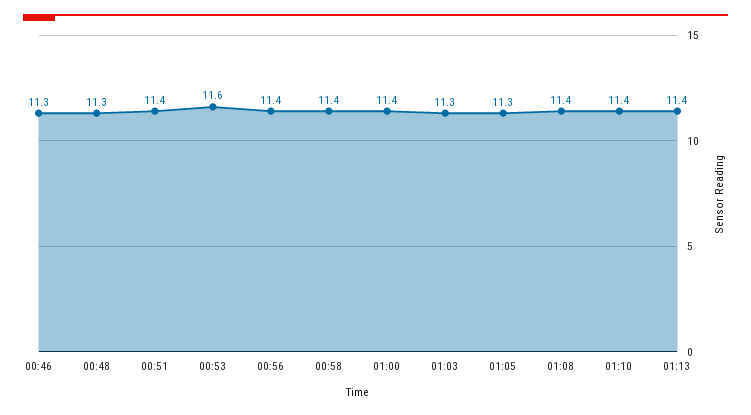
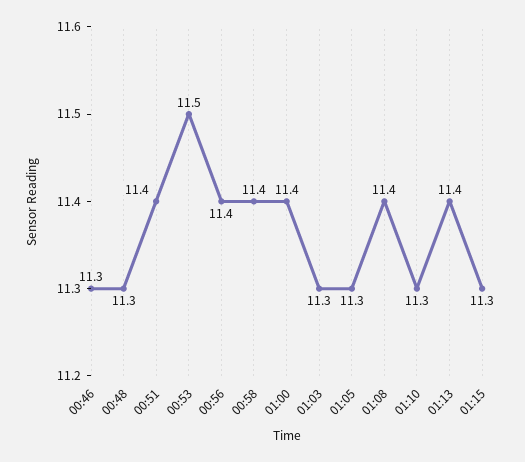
00:53: 11.6 -> 11.5
01:10: 11.4 -> 11.3
01:15: none -> 11.3

